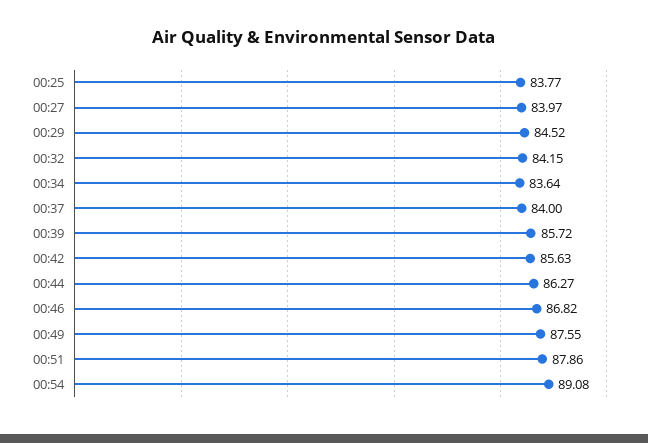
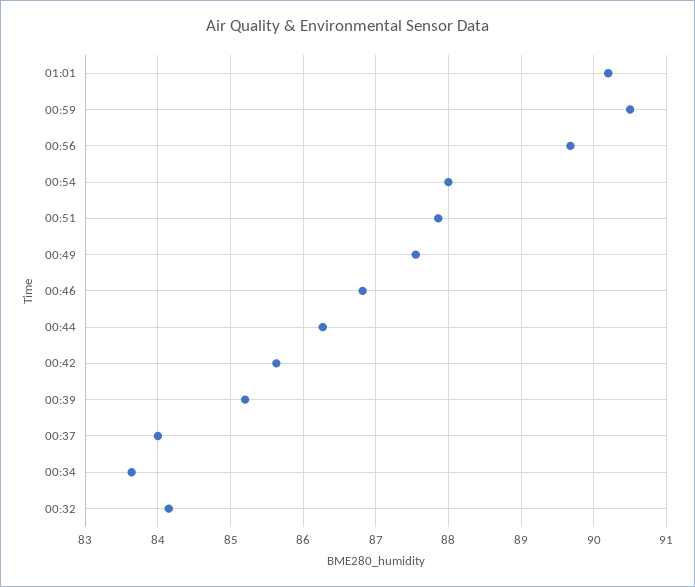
00:25: 83.77 -> none
00:27: 83.97 -> none
00:29: 84.52 -> none
00:39: 85.72 -> 85.2
00:54: 89.08 -> 88
01:01: none -> 90.2
00:59: none -> 90.5
00:56: none -> 89.7

